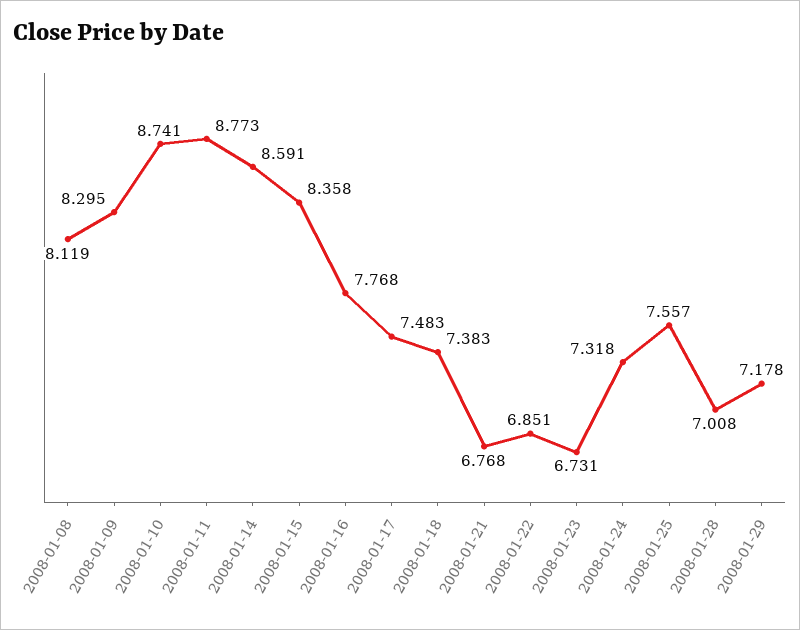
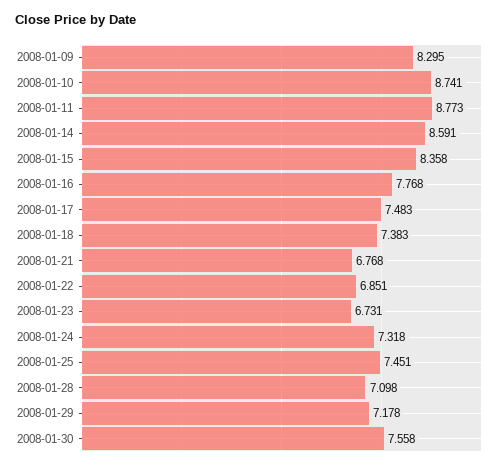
2008-01-08: 8.119 -> none
2008-01-25: 7.557 -> 7.451
2008-01-28: 7.008 -> 7.098
2008-01-30: none -> 7.558

